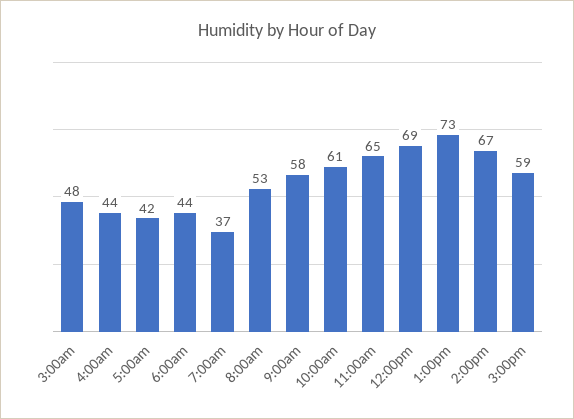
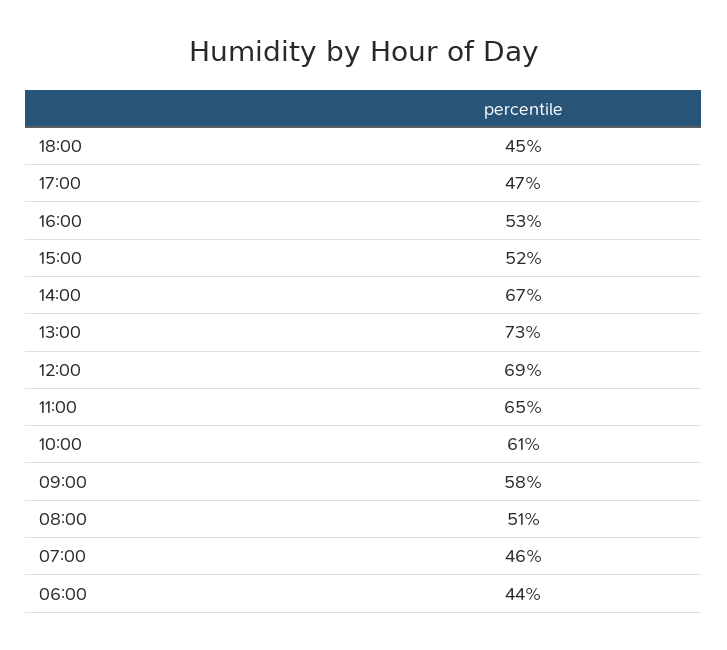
3:00am: 48 -> none
4:00am: 44 -> none
5:00am: 42 -> none
7:00am: 37 -> 46
8:00am: 53 -> 51
3:00pm: 59 -> 52
18:00: none -> 45
17:00: none -> 47
16:00: none -> 53

